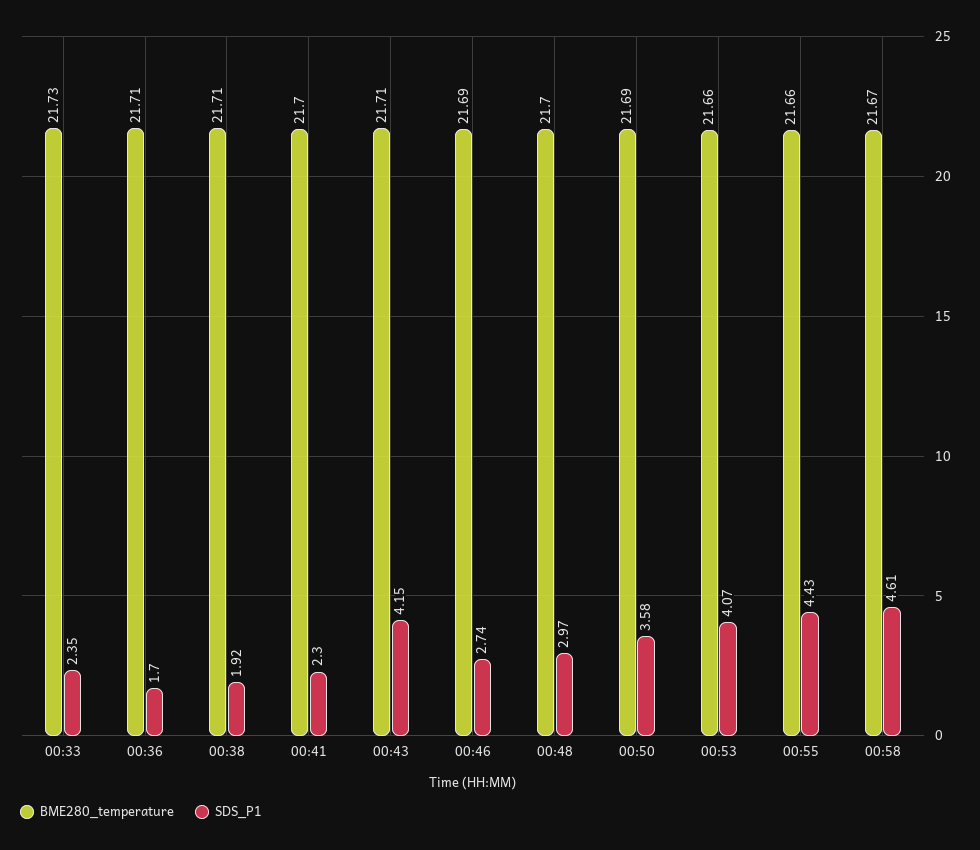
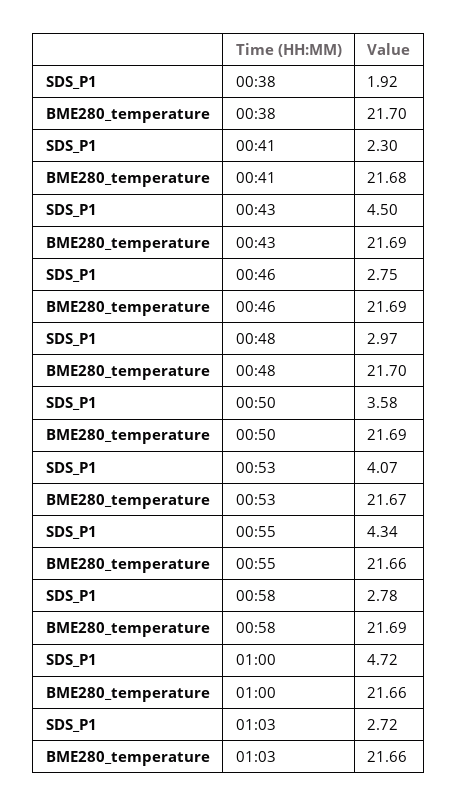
BME280_temperature, 00:33: 21.73 -> none
SDS_P1, 00:33: 2.35 -> none
BME280_temperature, 00:36: 21.71 -> none
SDS_P1, 00:36: 1.7 -> none
BME280_temperature, 00:38: 21.71 -> 21.7
BME280_temperature, 00:41: 21.7 -> 21.68
BME280_temperature, 00:43: 21.71 -> 21.69
SDS_P1, 00:43: 4.15 -> 4.5
SDS_P1, 00:46: 2.74 -> 2.75
BME280_temperature, 00:53: 21.66 -> 21.67
SDS_P1, 00:55: 4.43 -> 4.34
BME280_temperature, 00:58: 21.67 -> 21.69
SDS_P1, 00:58: 4.61 -> 2.78
SDS_P1, 01:00: none -> 4.72
BME280_temperature, 01:00: none -> 21.66
SDS_P1, 01:03: none -> 2.72
BME280_temperature, 01:03: none -> 21.66

